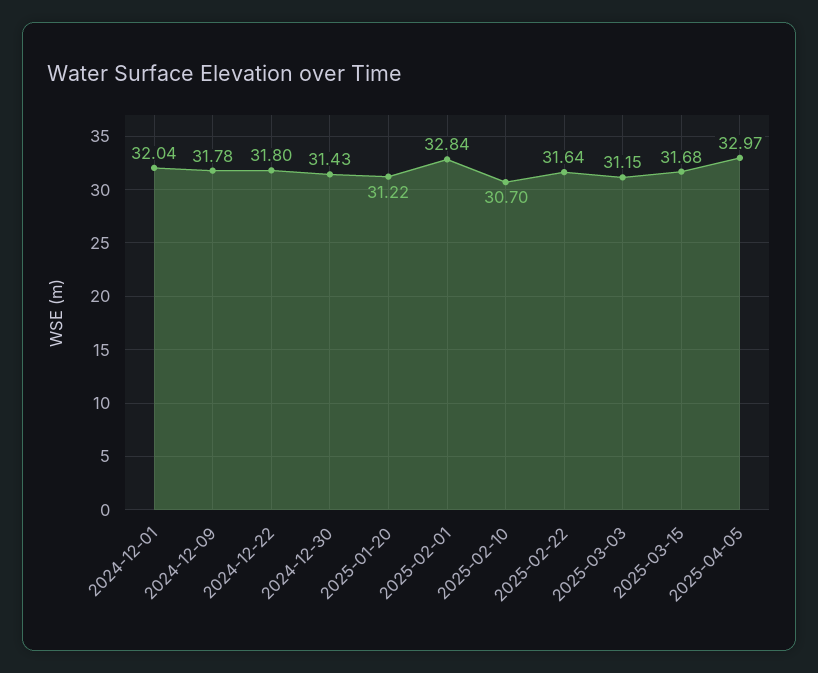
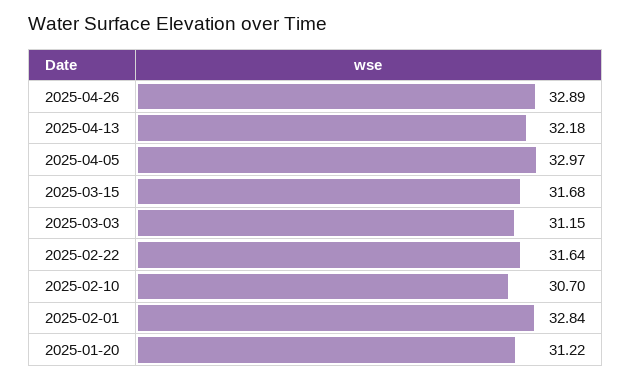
2024-12-01: 32.04 -> none
2024-12-09: 31.78 -> none
2024-12-22: 31.8 -> none
2024-12-30: 31.43 -> none
2025-04-26: none -> 32.89
2025-04-13: none -> 32.18

